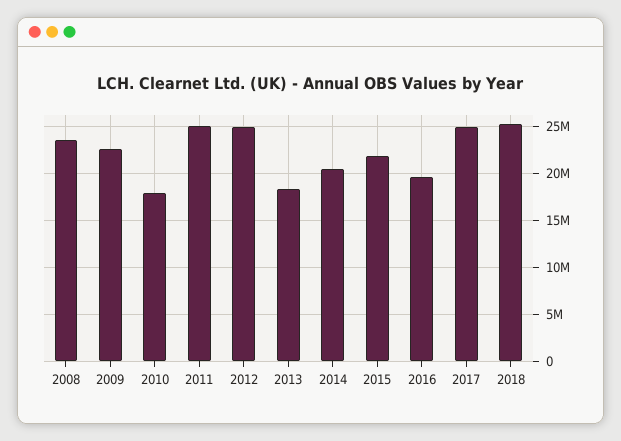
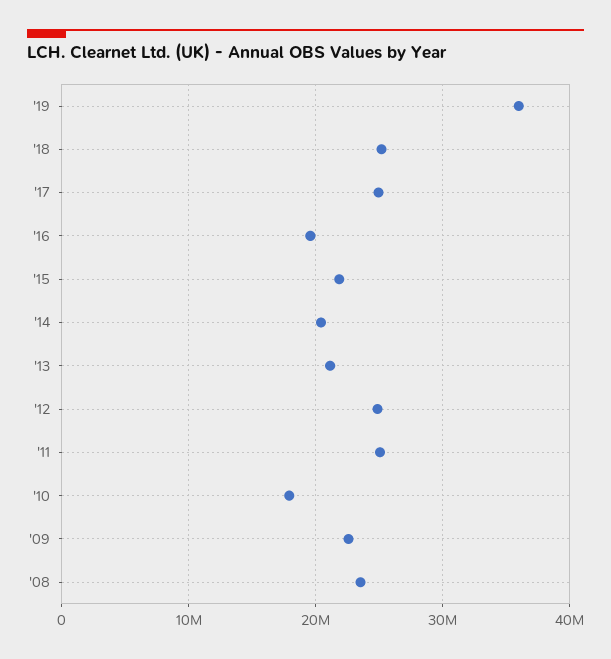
2013: 18000000 -> 21000000
'19: none -> 36000000

